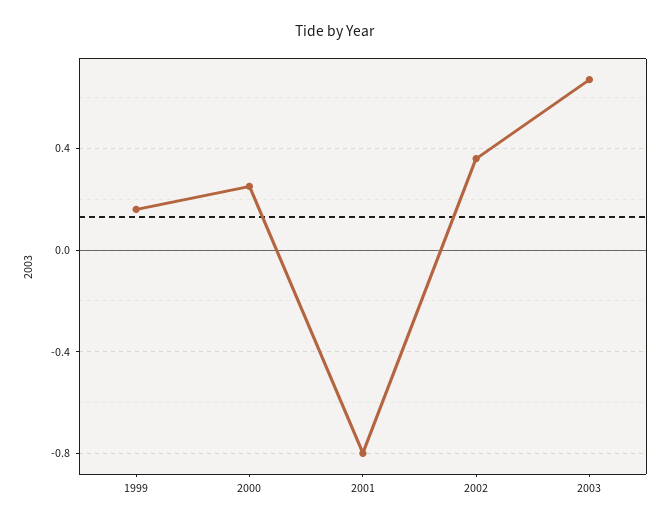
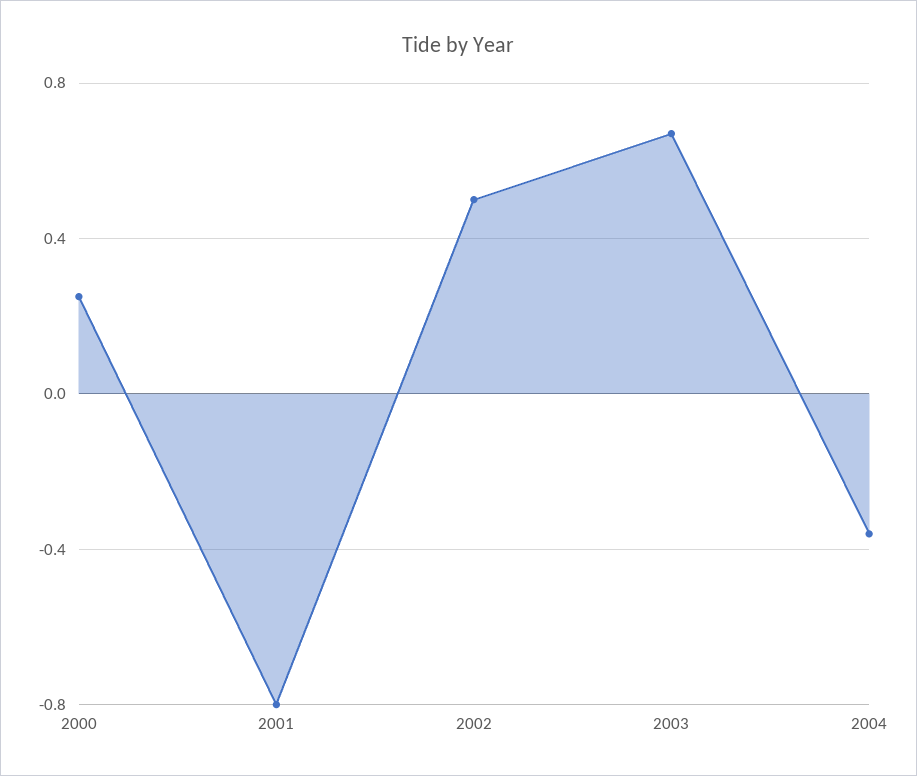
1999: 0.15 -> none
2002: 0.35 -> 0.5
2004: none -> -0.35

